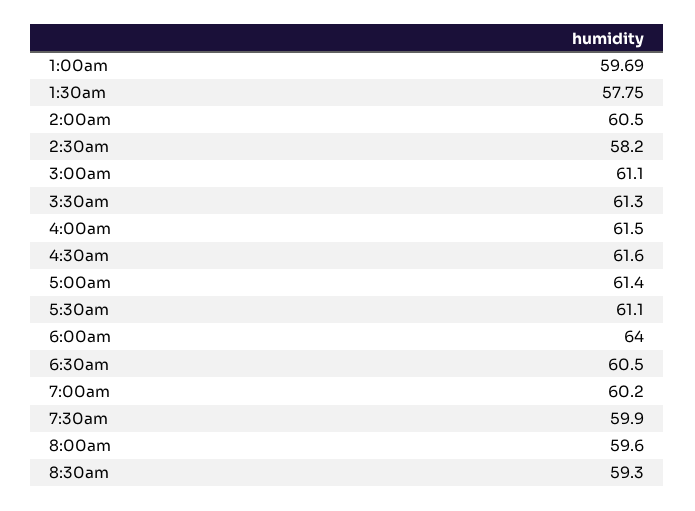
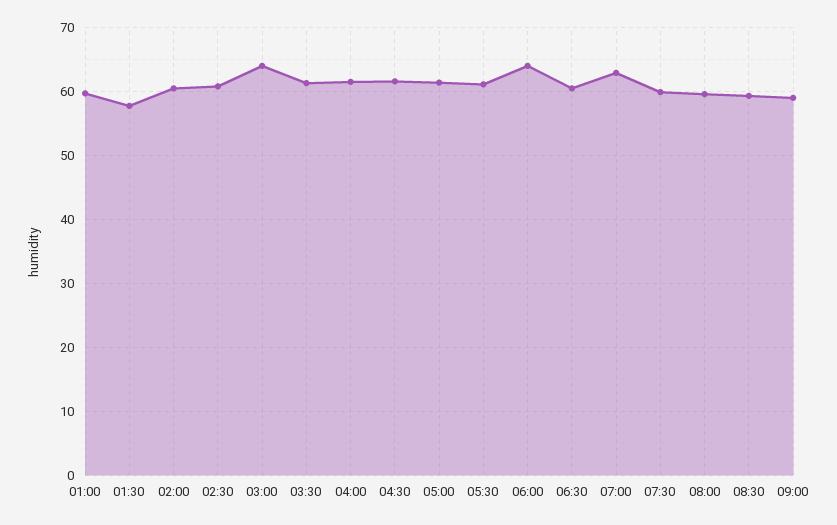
2:30am: 58.2 -> 61
3:00am: 61.1 -> 64
7:00am: 60.2 -> 63
09:00: none -> 59

